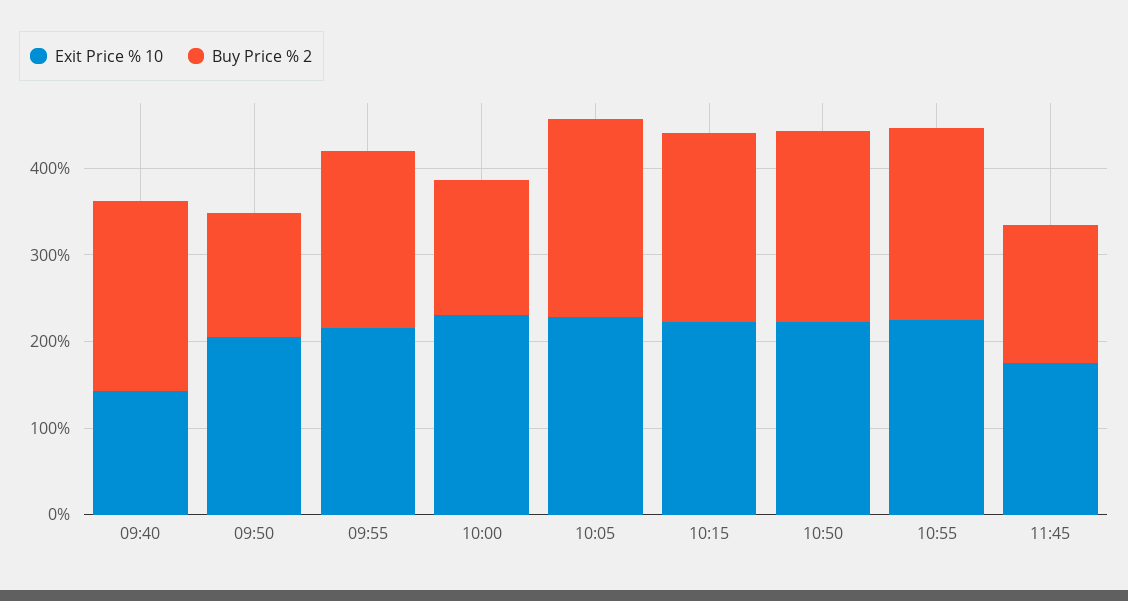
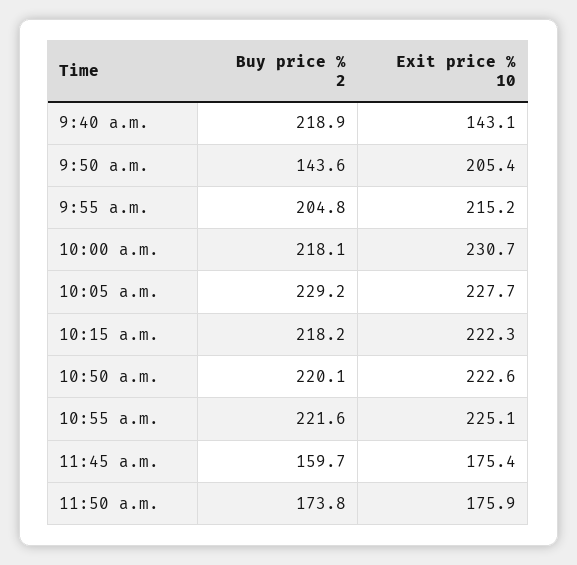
Buy Price % 2, 10:00: 160 -> 218.1
Buy Price % 2, 11:50 a.m.: none -> 173.8
Exit Price % 10, 11:50 a.m.: none -> 175.9

